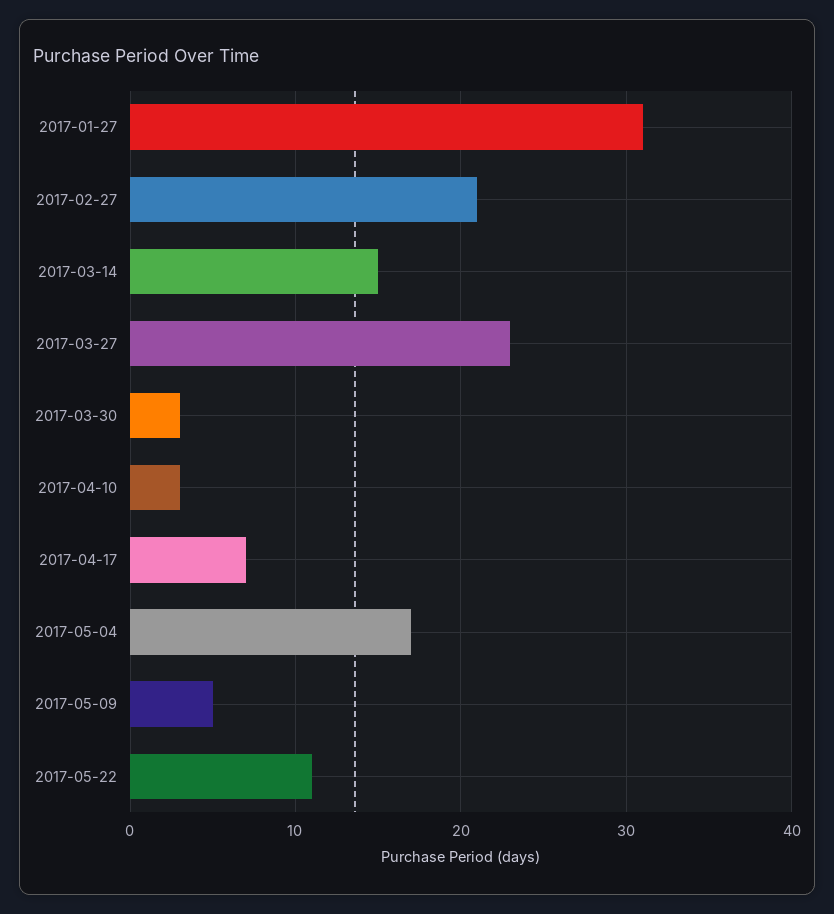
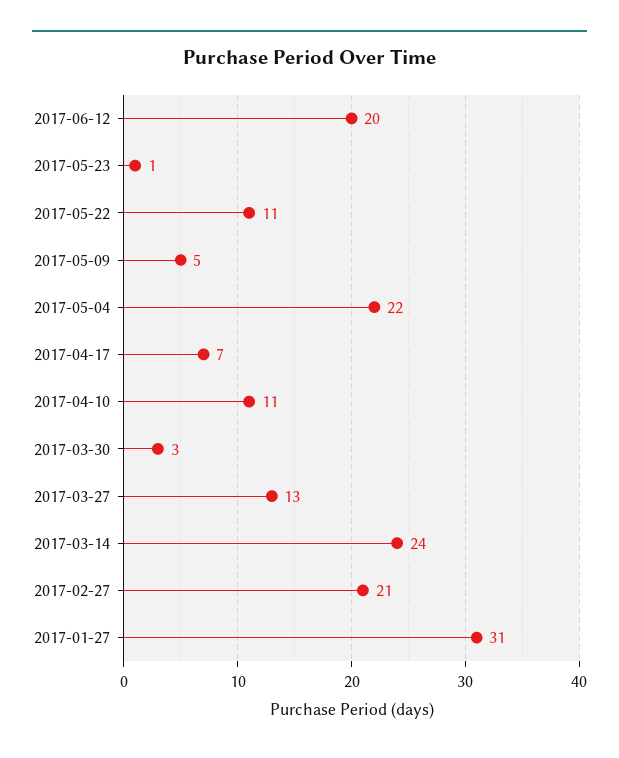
2017-03-14: 15 -> 24
2017-03-27: 23 -> 13
2017-04-10: 3 -> 11
2017-05-04: 17 -> 22
2017-06-12: none -> 20
2017-05-23: none -> 1

